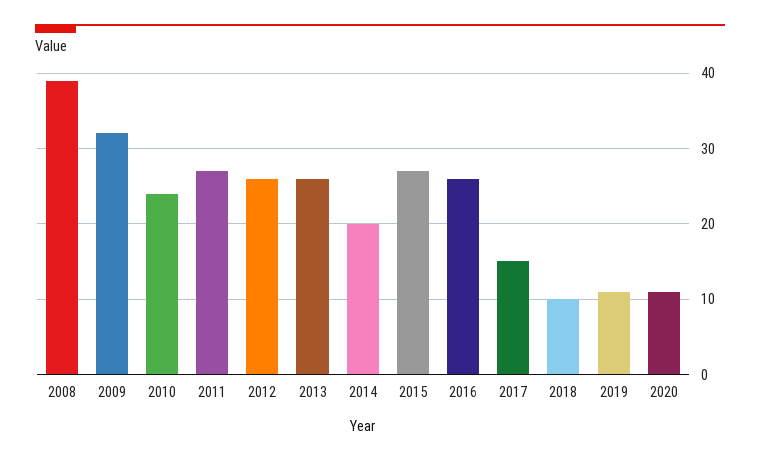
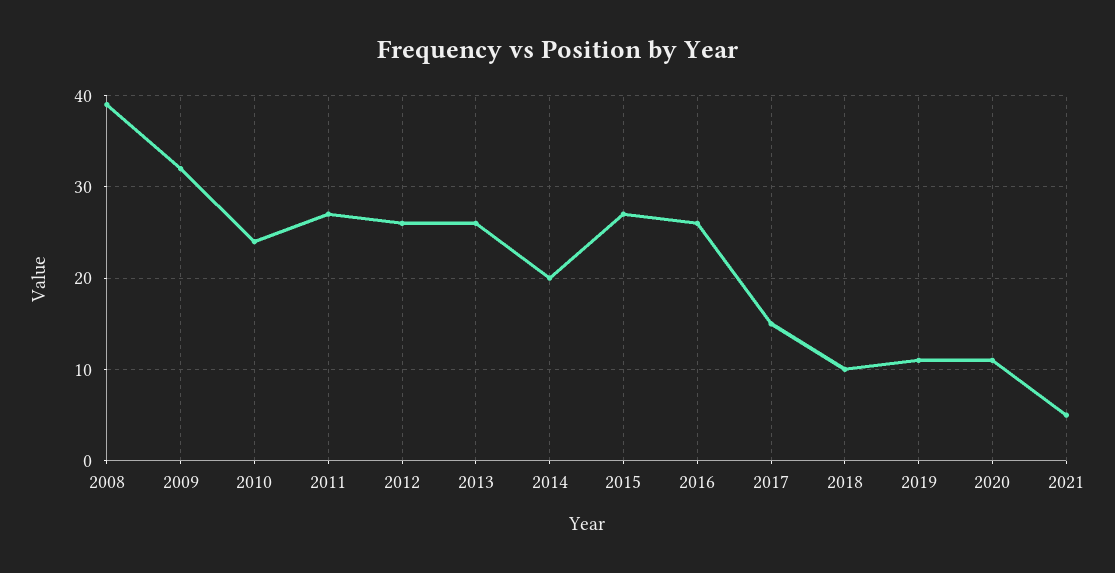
2021: none -> 5

